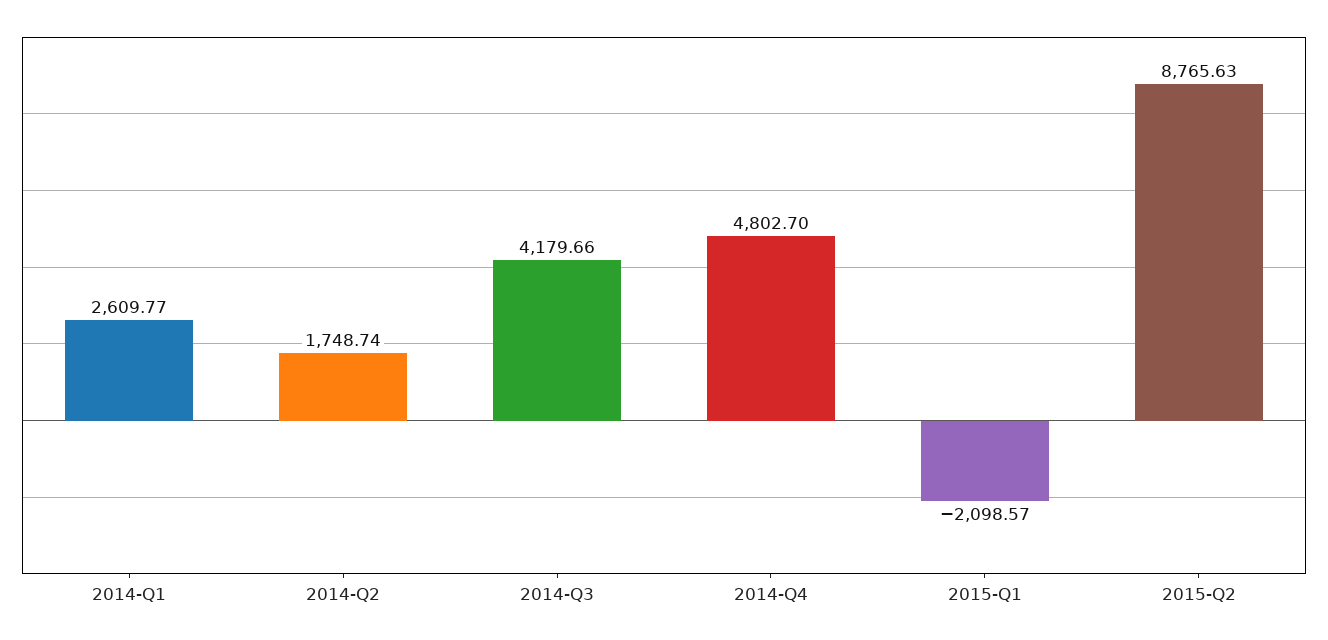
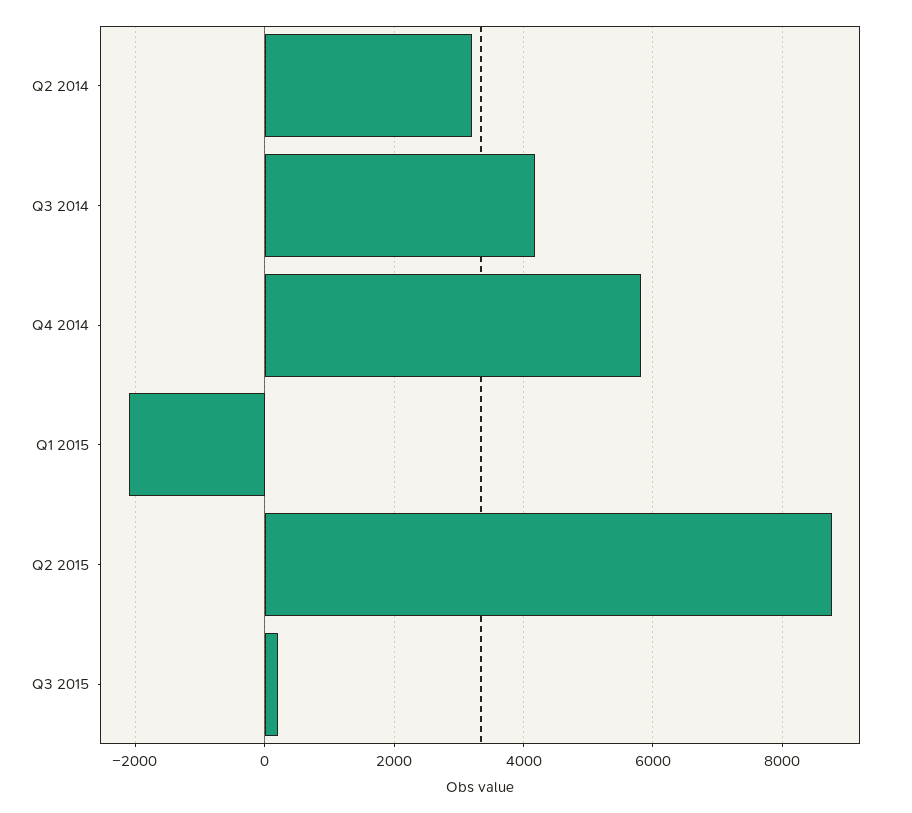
2014-Q1: 2609.77 -> none
2014-Q2: 1748.74 -> 3200
2014-Q4: 4802.7 -> 5800
Q3 2015: none -> 200

